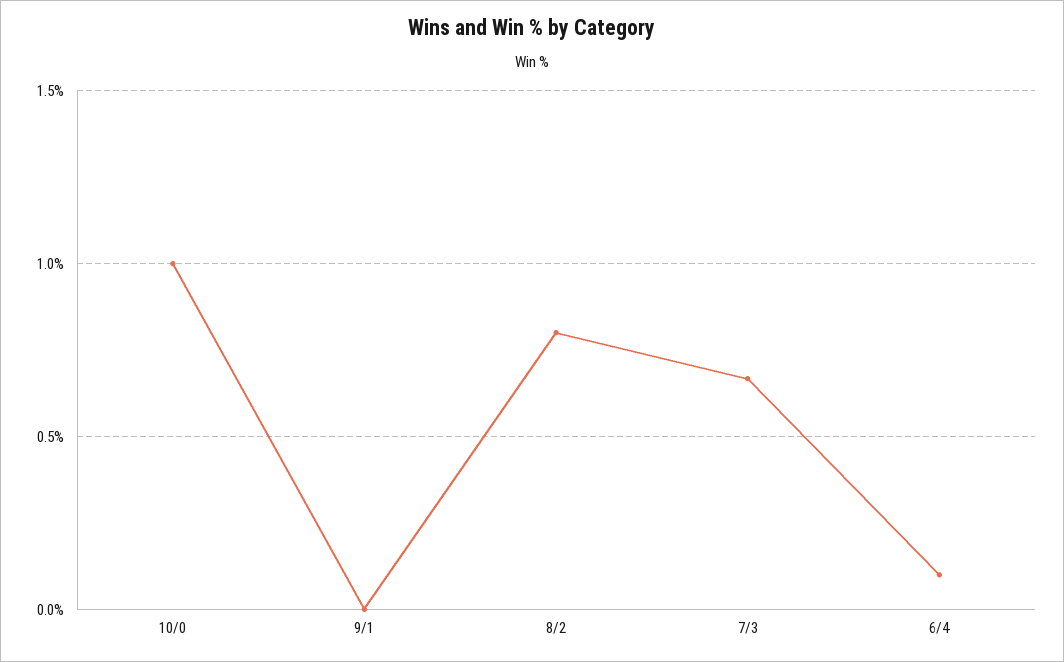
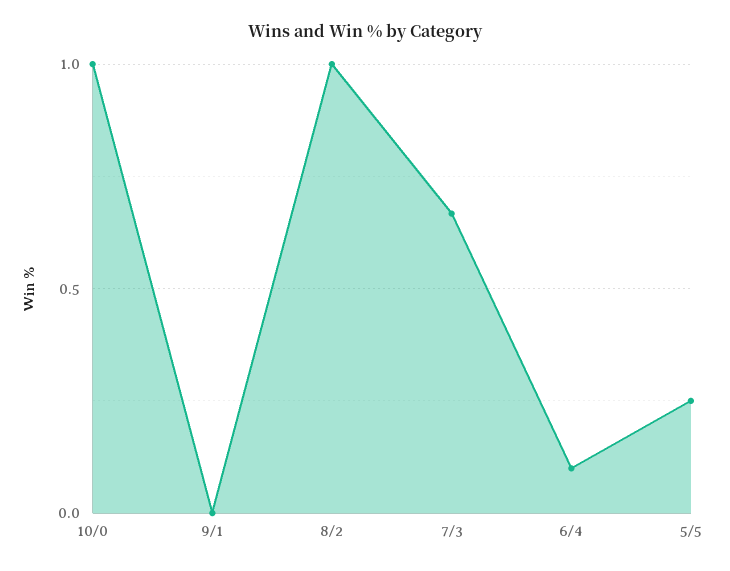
8/2: 0.8 -> 1
5/5: none -> 0.25

